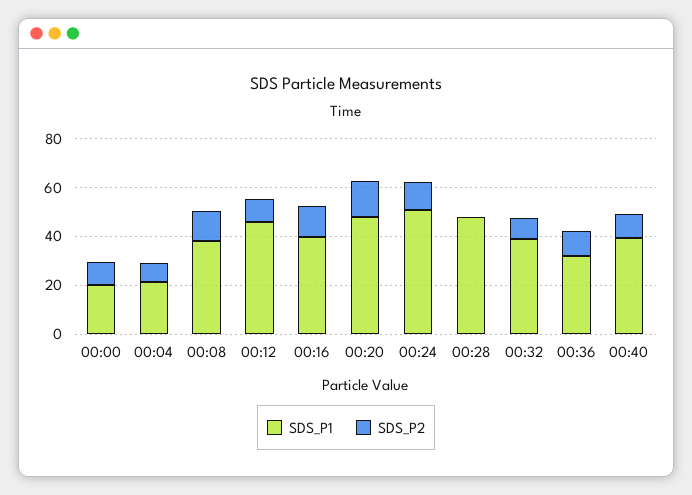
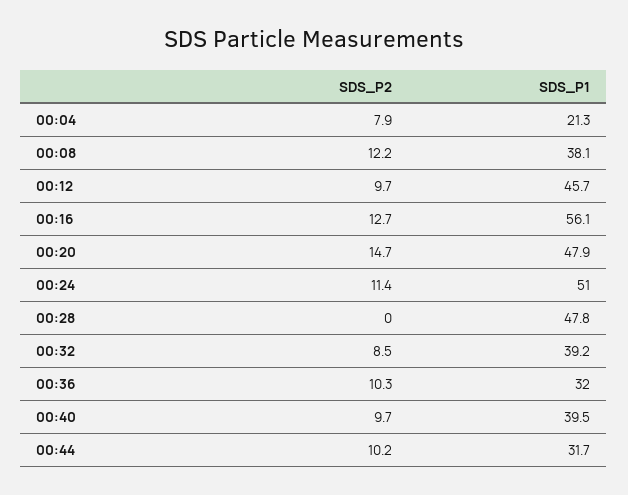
SDS_P1, 00:00: 20 -> none
SDS_P2, 00:00: 10 -> none
SDS_P1, 00:16: 40 -> 56.1
SDS_P2, 00:44: none -> 10.2
SDS_P1, 00:44: none -> 31.7

